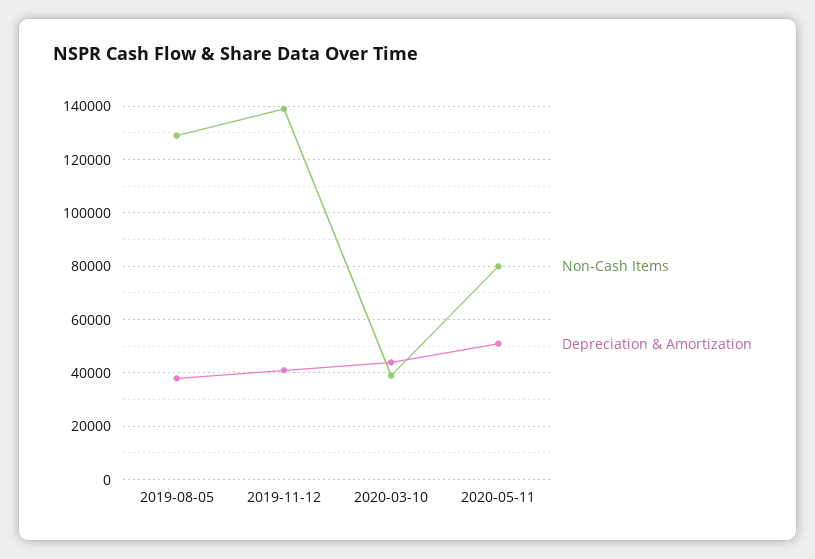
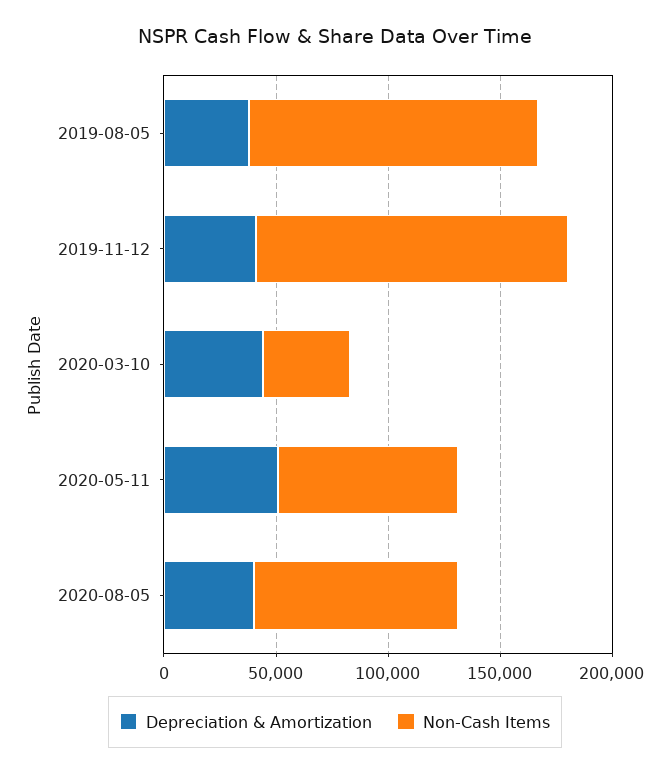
Depreciation & Amortization, 2020-08-05: none -> 40000
Non-Cash Items, 2020-08-05: none -> 90000

